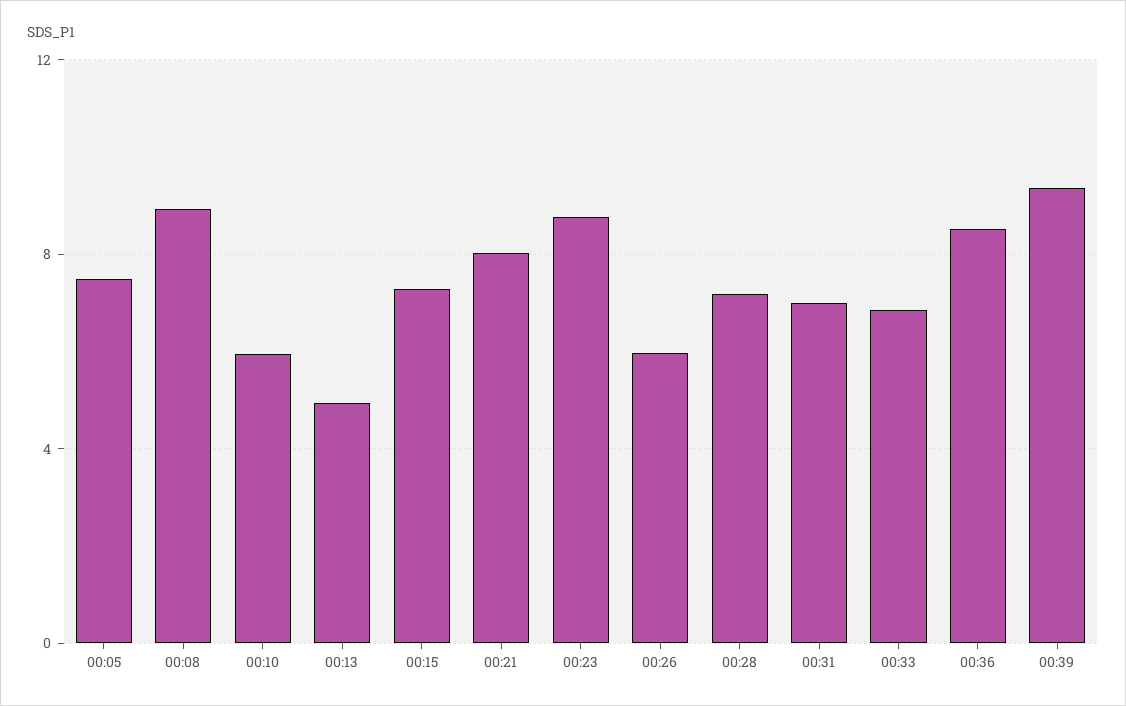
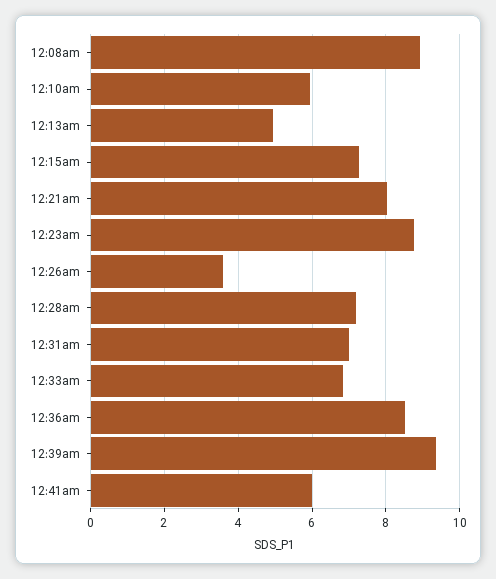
00:05: 7.5 -> none
00:26: 6 -> 3.6
12:41am: none -> 6

